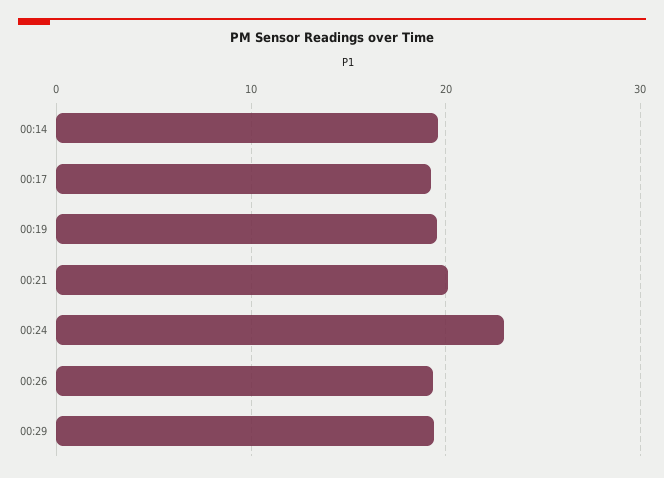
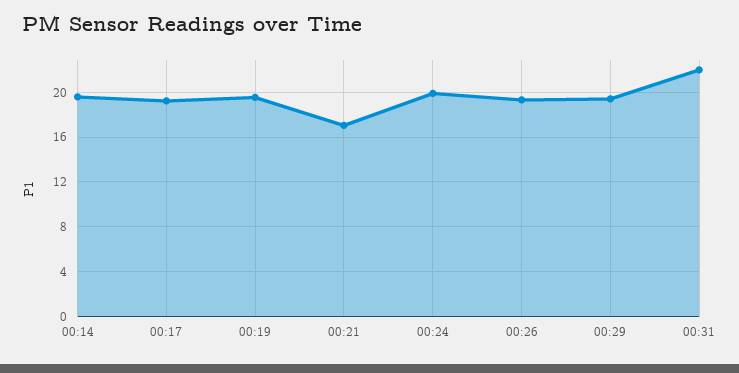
00:21: 20 -> 17
00:24: 23 -> 20
00:31: none -> 22

